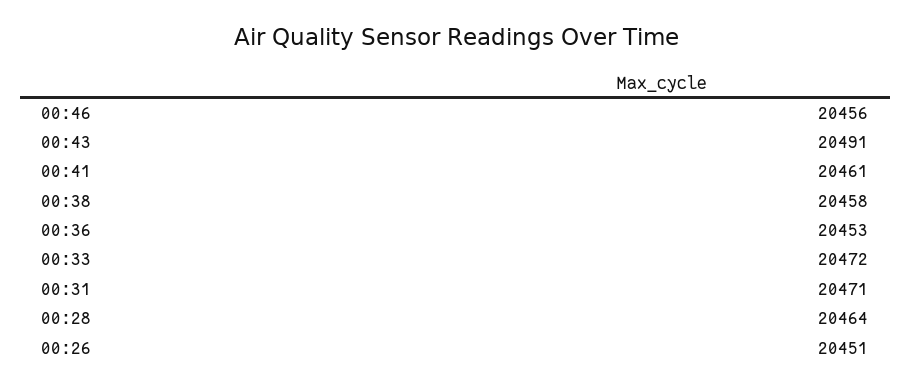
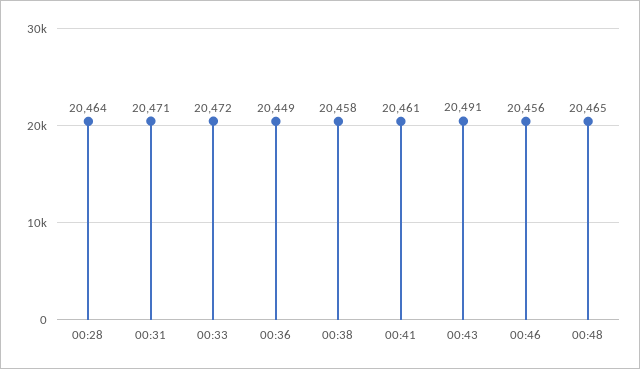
00:36: 20453 -> 20449
00:26: 20451 -> none
00:48: none -> 20465

